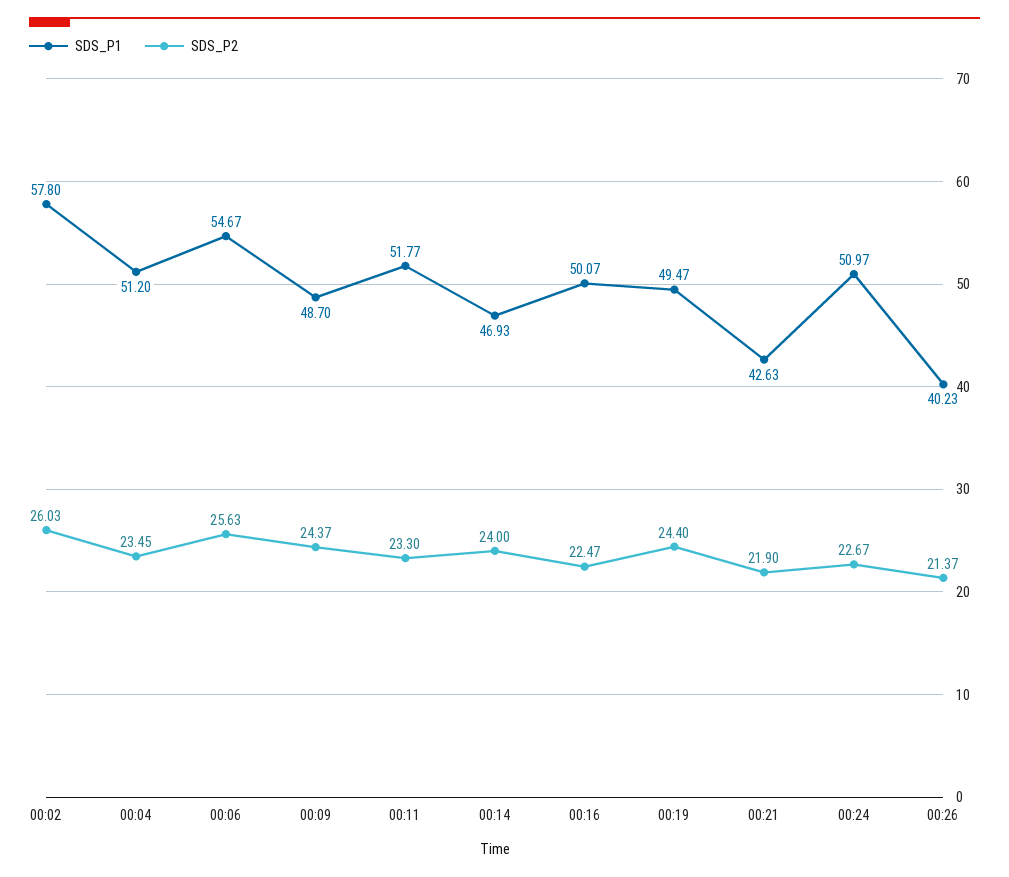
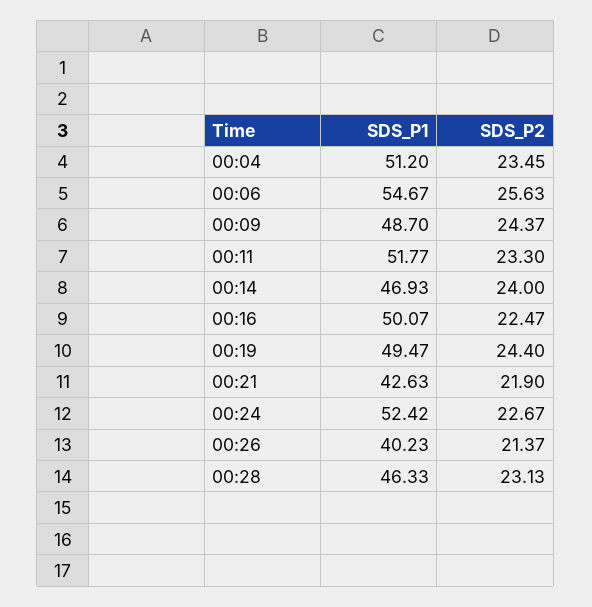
SDS_P1, 00:02: 57.8 -> none
SDS_P2, 00:02: 26.03 -> none
SDS_P1, 00:24: 50.97 -> 52.42
SDS_P1, 00:28: none -> 46.33
SDS_P2, 00:28: none -> 23.13

